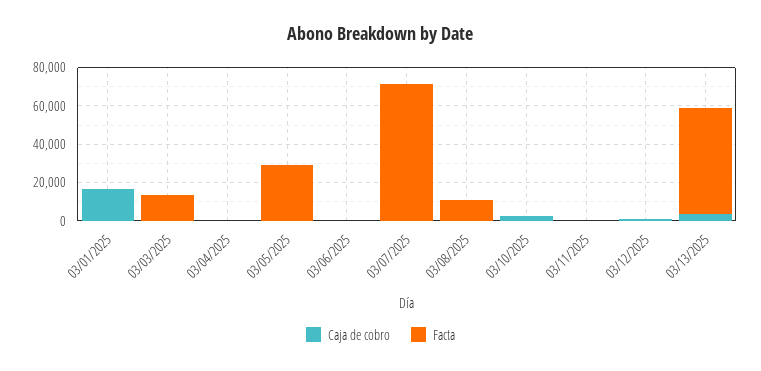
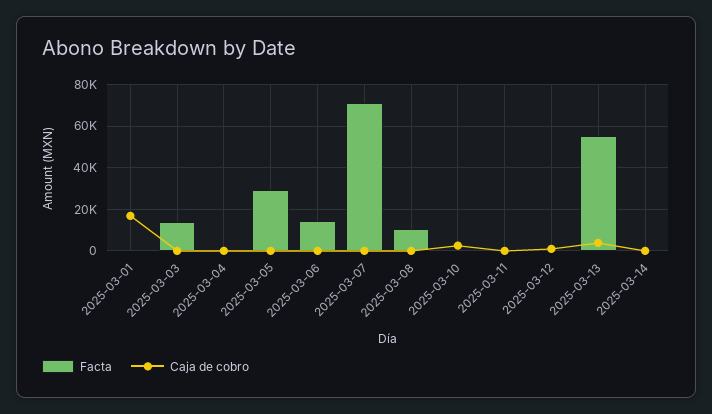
Facta, 03/06/2025: 0 -> 15000
Facta, 2025-03-14: none -> 0
Caja de cobro, 2025-03-14: none -> 0

